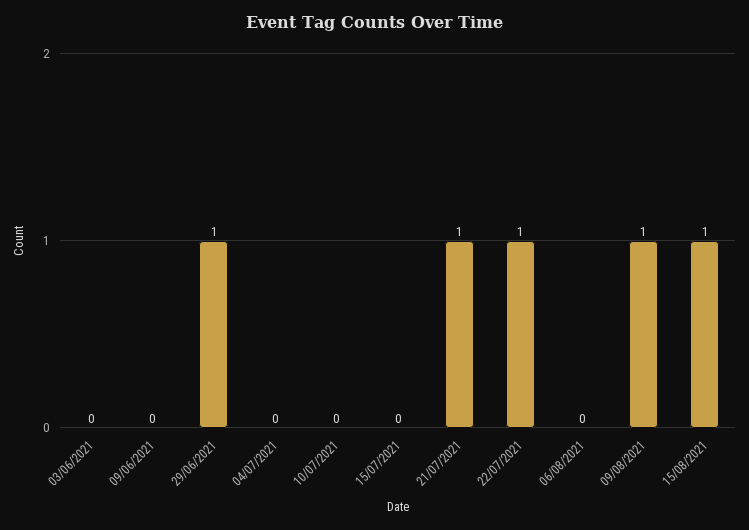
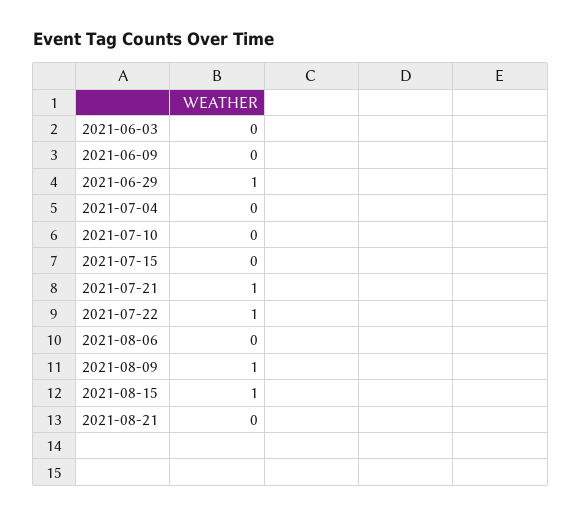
2021-08-21: none -> 0

